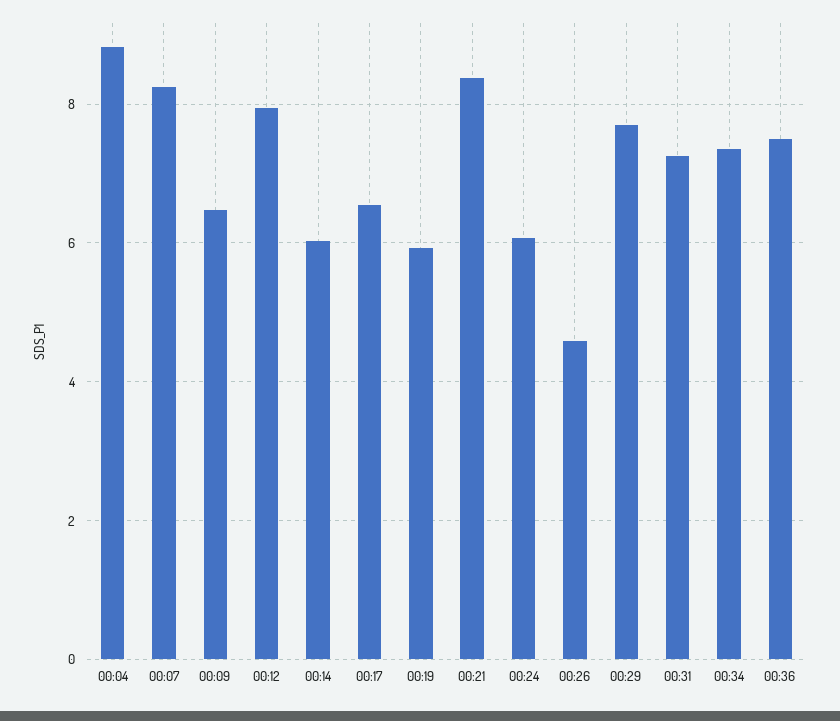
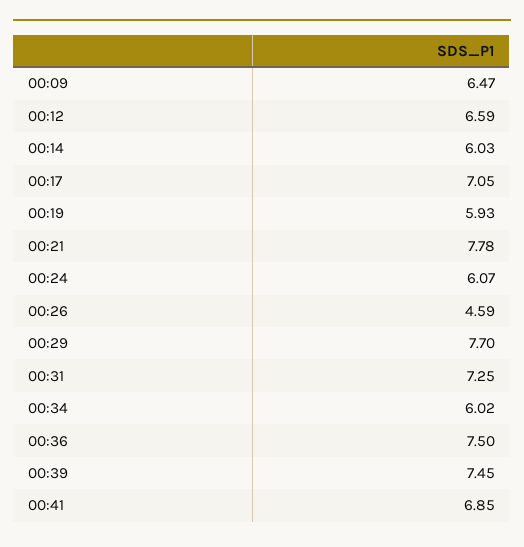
00:04: 8.8 -> none
00:07: 8.2 -> none
00:12: 8 -> 6.59
00:17: 6.6 -> 7.05
00:21: 8.4 -> 7.78
00:34: 7.4 -> 6.02
00:39: none -> 7.45
00:41: none -> 6.85

